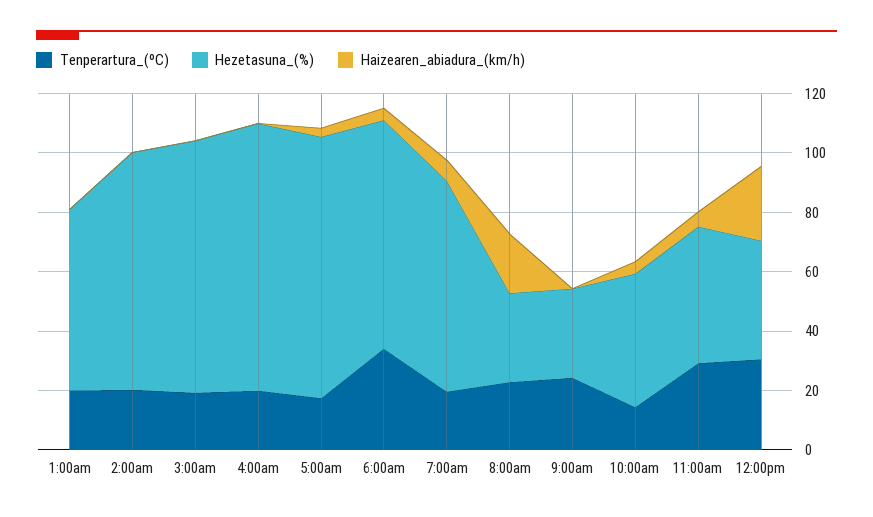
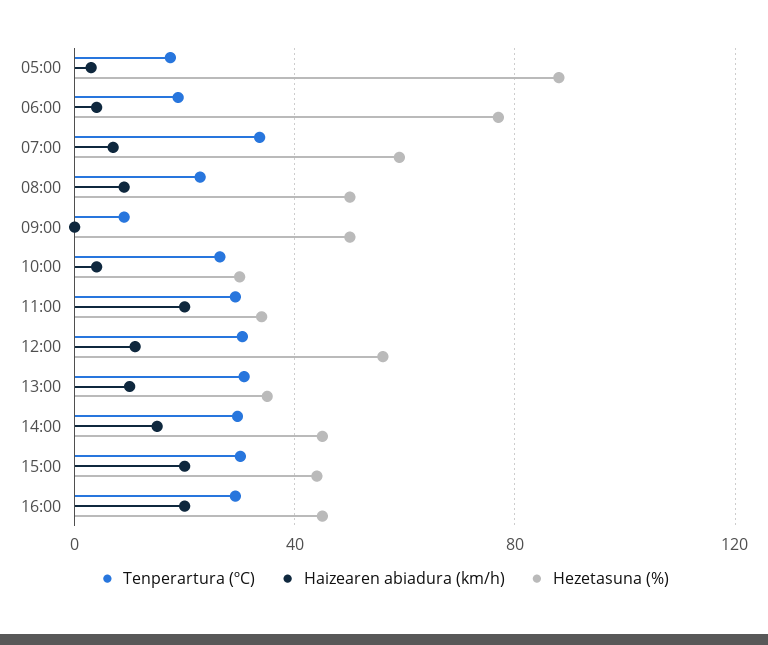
Tenperartura_(ºC), 1:00am: 20 -> none
Hezetasuna_(%), 1:00am: 60 -> none
Haizearen_abiadura_(km/h), 1:00am: 0 -> none
Tenperartura_(ºC), 2:00am: 20 -> none
Hezetasuna_(%), 2:00am: 80 -> none
Haizearen_abiadura_(km/h), 2:00am: 0 -> none
Tenperartura_(ºC), 3:00am: 20 -> none
Hezetasuna_(%), 3:00am: 85 -> none
Haizearen_abiadura_(km/h), 3:00am: 0 -> none
Tenperartura_(ºC), 4:00am: 20 -> none
Hezetasuna_(%), 4:00am: 90 -> none
Haizearen_abiadura_(km/h), 4:00am: 0 -> none
Tenperartura_(ºC), 6:00am: 35 -> 20
Tenperartura_(ºC), 7:00am: 20 -> 35
Hezetasuna_(%), 7:00am: 70 -> 60
Hezetasuna_(%), 8:00am: 30 -> 50
Haizearen_abiadura_(km/h), 8:00am: 20 -> 10
Tenperartura_(ºC), 9:00am: 25 -> 10
Hezetasuna_(%), 9:00am: 30 -> 50
Tenperartura_(ºC), 10:00am: 15 -> 25
Hezetasuna_(%), 10:00am: 45 -> 30
Hezetasuna_(%), 11:00am: 45 -> 35
Haizearen_abiadura_(km/h), 11:00am: 5 -> 20
Hezetasuna_(%), 12:00pm: 40 -> 55
Haizearen_abiadura_(km/h), 12:00pm: 25 -> 10
Tenperartura_(ºC), 13:00: none -> 30
Haizearen_abiadura_(km/h), 13:00: none -> 10
Hezetasuna_(%), 13:00: none -> 35
Tenperartura_(ºC), 14:00: none -> 30
Haizearen_abiadura_(km/h), 14:00: none -> 15
Hezetasuna_(%), 14:00: none -> 45
Tenperartura_(ºC), 15:00: none -> 30
Haizearen_abiadura_(km/h), 15:00: none -> 20
Hezetasuna_(%), 15:00: none -> 45
Tenperartura_(ºC), 16:00: none -> 30
Haizearen_abiadura_(km/h), 16:00: none -> 20
Hezetasuna_(%), 16:00: none -> 45

